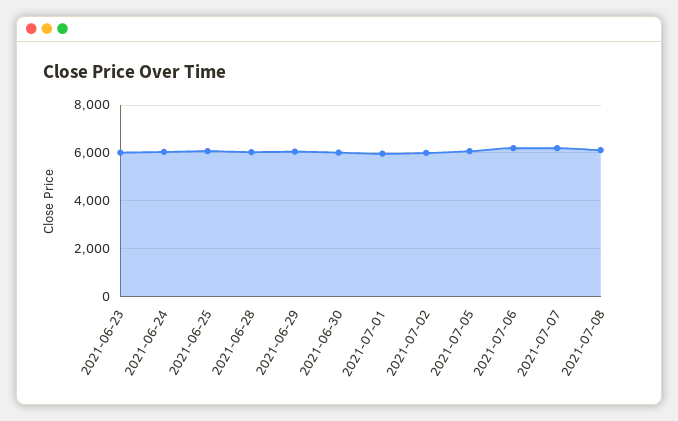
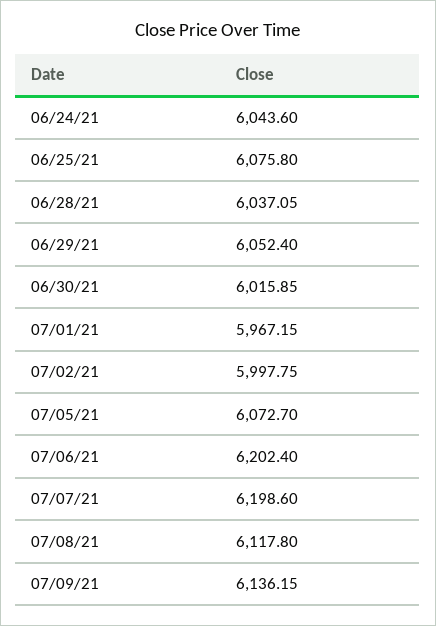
2021-06-23: 6000 -> none
07/09/21: none -> 6136.15

